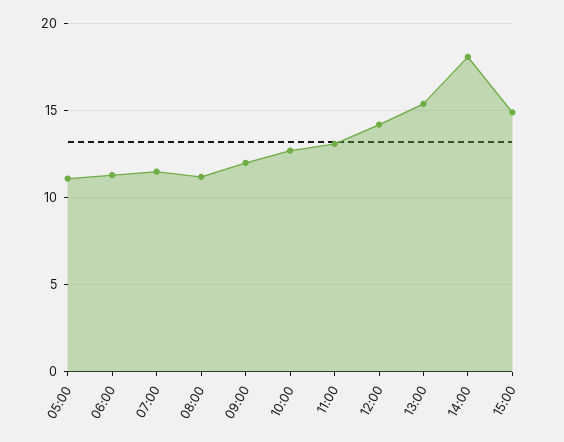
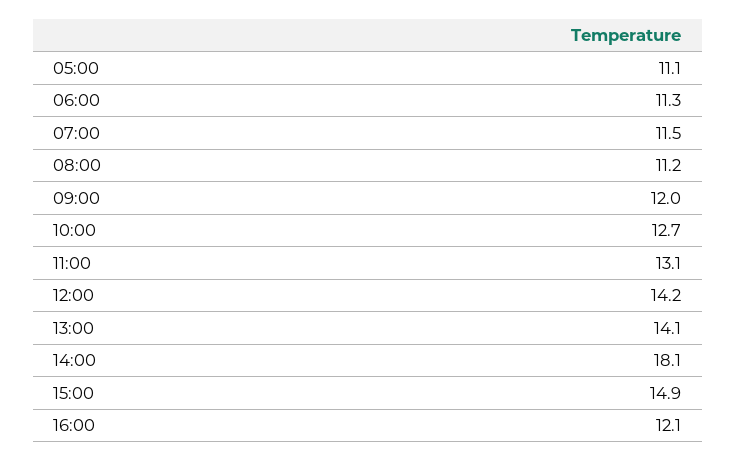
13:00: 15.5 -> 14.1
16:00: none -> 12.1

